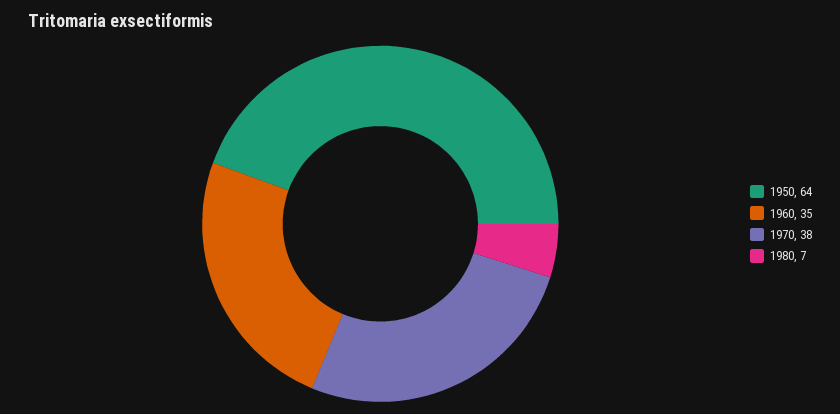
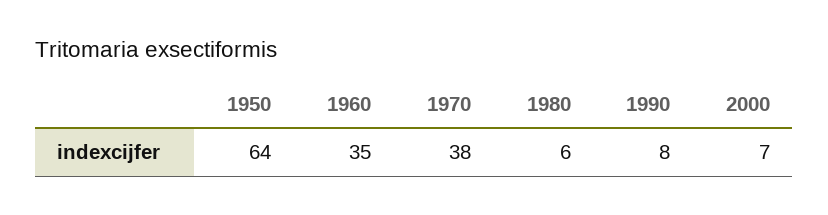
1980: 7 -> 6
1990: none -> 8
2000: none -> 7

